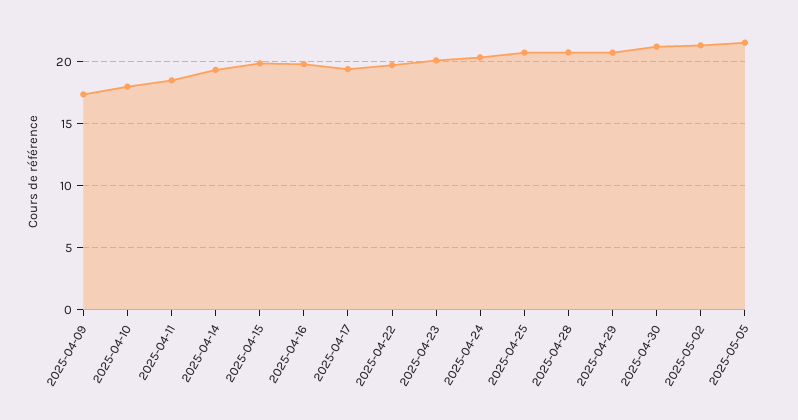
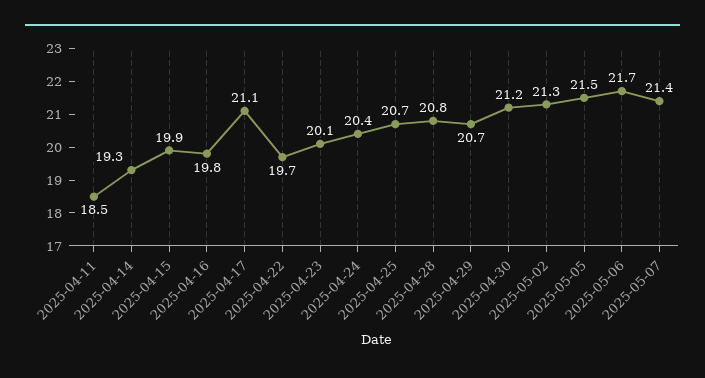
2025-04-09: 17.5 -> none
2025-04-10: 18 -> none
2025-04-17: 19.5 -> 21.1
2025-05-06: none -> 21.7
2025-05-07: none -> 21.4

